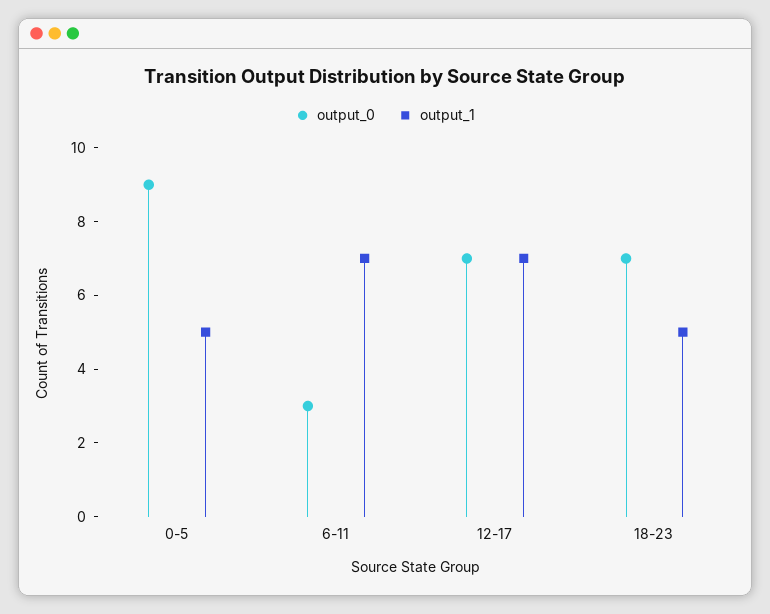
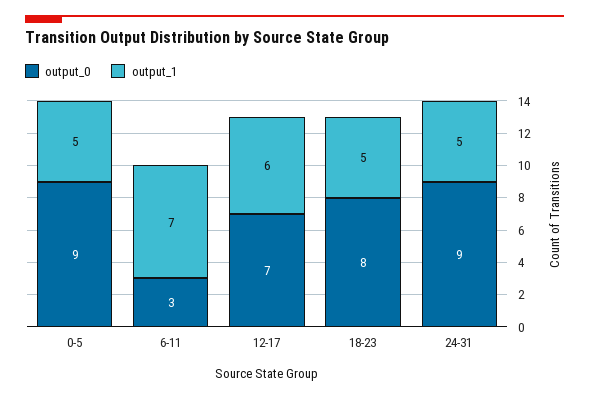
output_1, 12-17: 7 -> 6
output_0, 18-23: 7 -> 8
output_0, 24-31: none -> 9
output_1, 24-31: none -> 5

